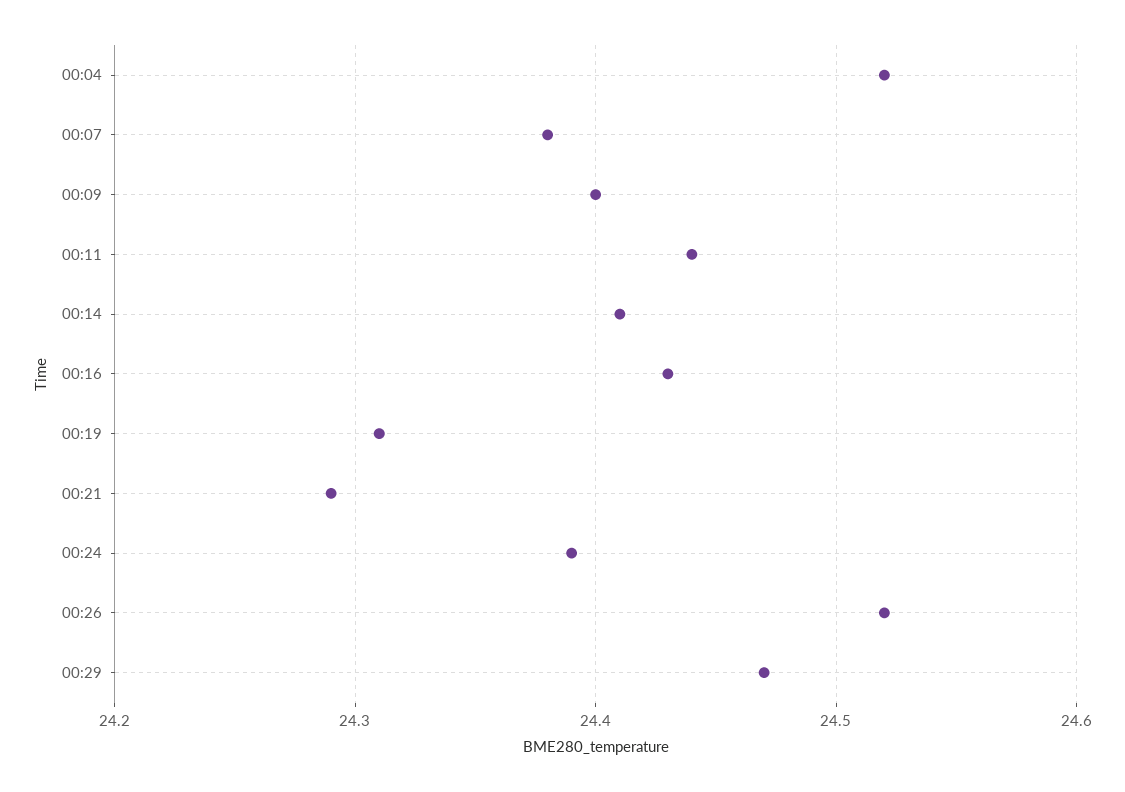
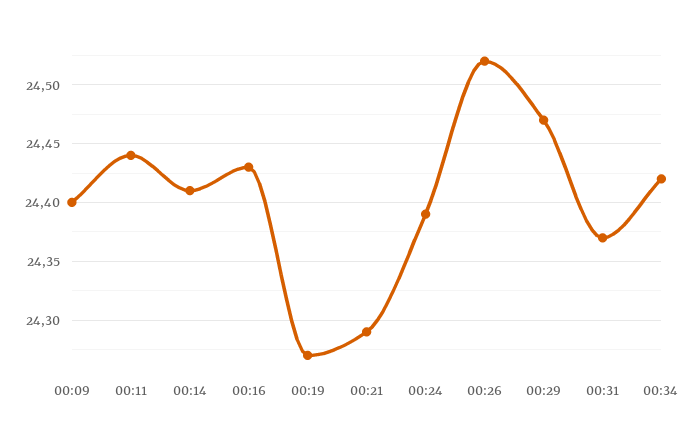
00:04: 24.52 -> none
00:07: 24.38 -> none
00:19: 24.31 -> 24.27
00:31: none -> 24.37
00:34: none -> 24.42

